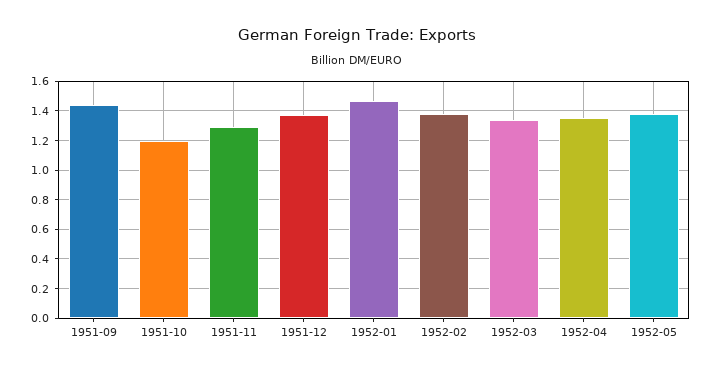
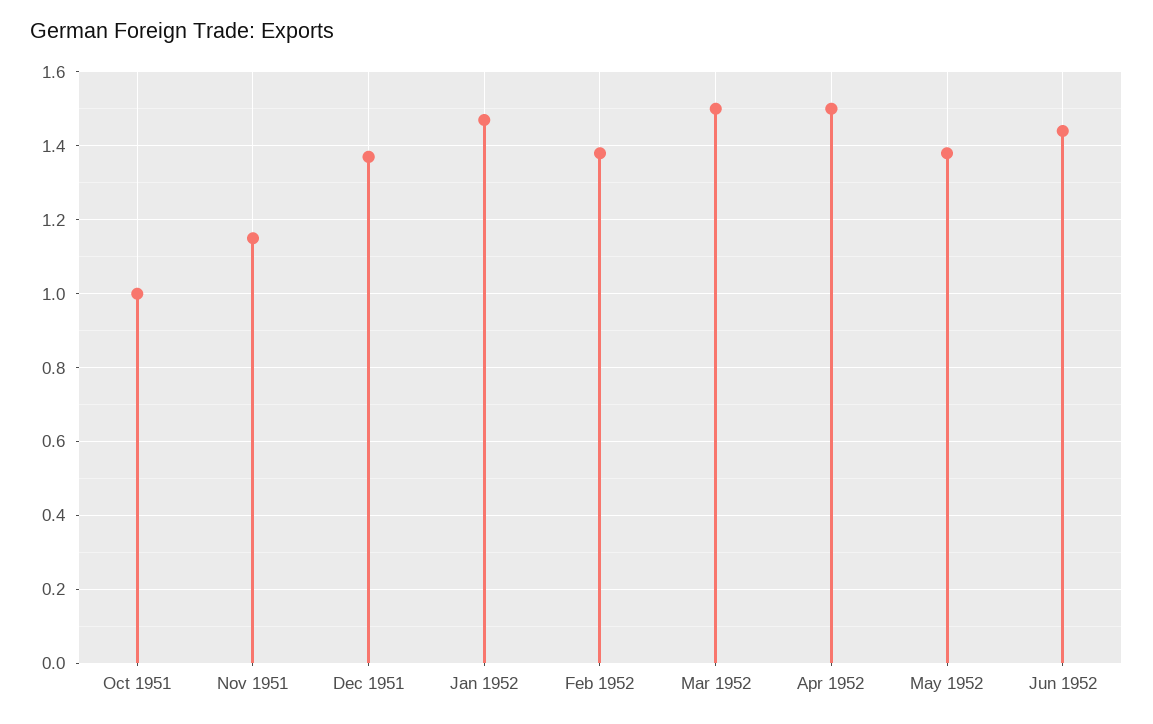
1951-09: 1.45 -> none
1951-10: 1.2 -> 1
1951-11: 1.3 -> 1.15
1952-03: 1.35 -> 1.5
1952-04: 1.35 -> 1.5
Jun 1952: none -> 1.45

